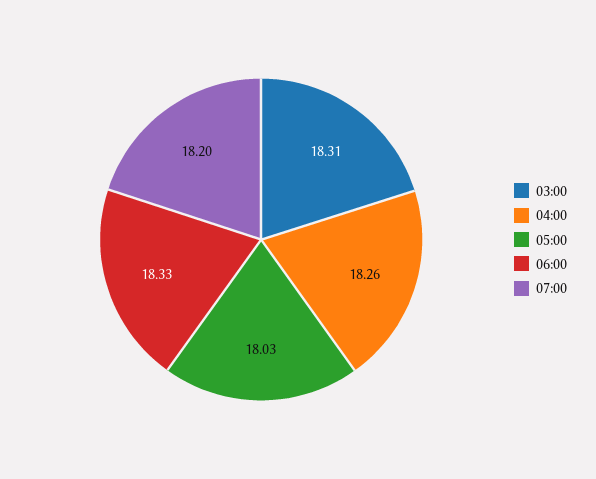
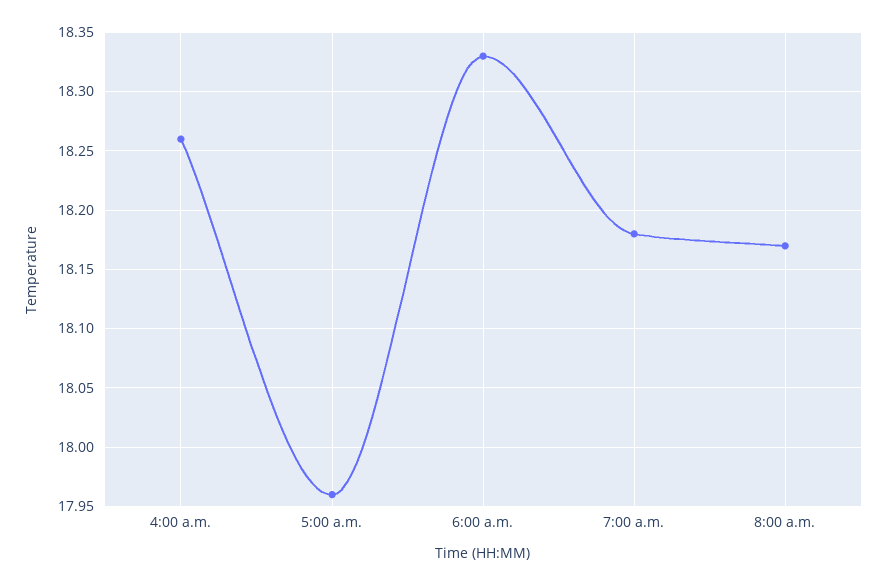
03:00: 18.31 -> none
05:00: 18.03 -> 17.96
07:00: 18.2 -> 18.18
8:00 a.m.: none -> 18.17

